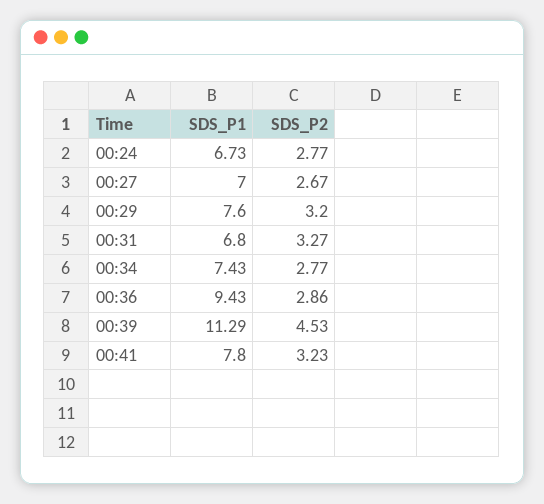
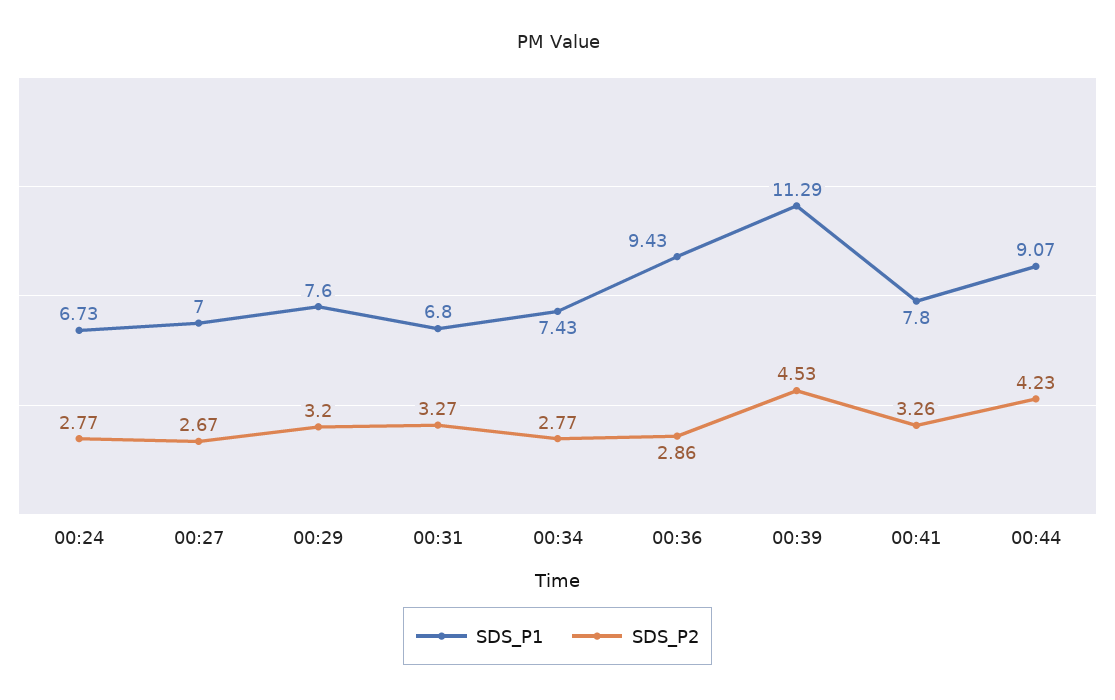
SDS_P2, 00:41: 3.23 -> 3.26
SDS_P1, 00:44: none -> 9.07
SDS_P2, 00:44: none -> 4.23

